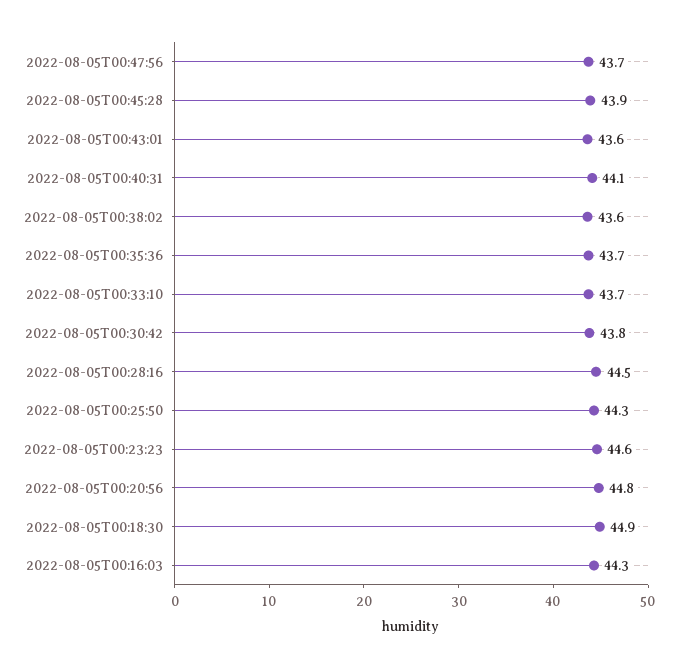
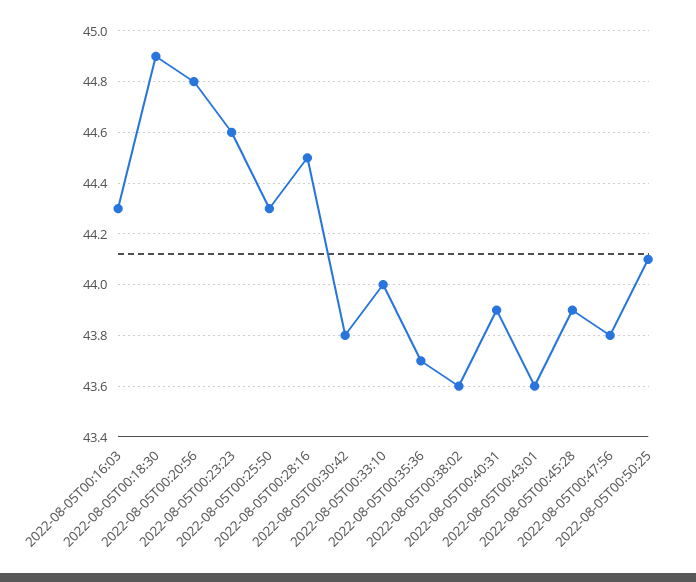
2022-08-05T00:47:56: 43.7 -> 43.8
2022-08-05T00:40:31: 44.1 -> 43.9
2022-08-05T00:33:10: 43.7 -> 44
2022-08-05T00:50:25: none -> 44.1

